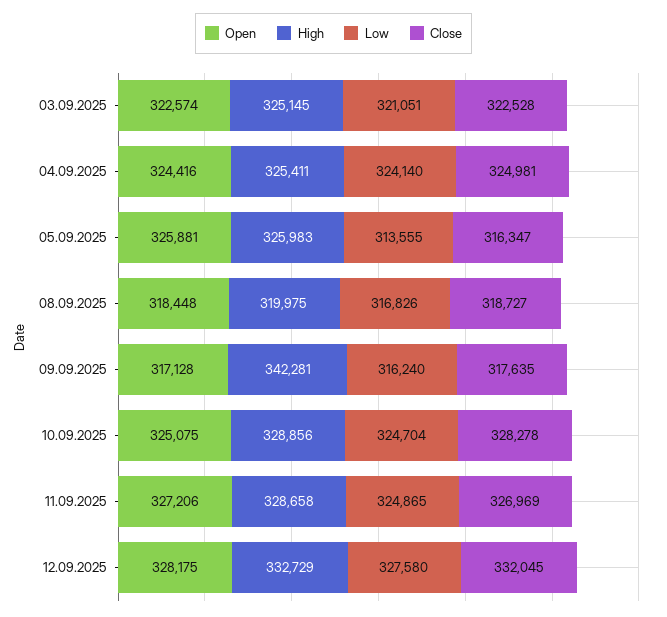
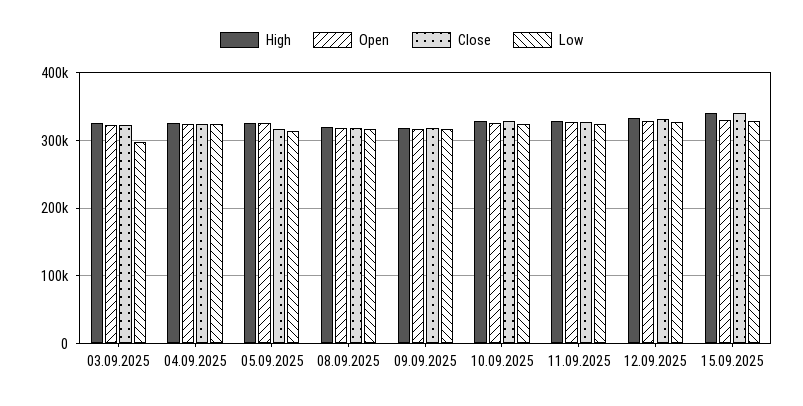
Low, 03.09.2025: 321051 -> 300000
High, 09.09.2025: 342281 -> 320000
High, 15.09.2025: none -> 340000
Open, 15.09.2025: none -> 330000
Close, 15.09.2025: none -> 340000
Low, 15.09.2025: none -> 330000

